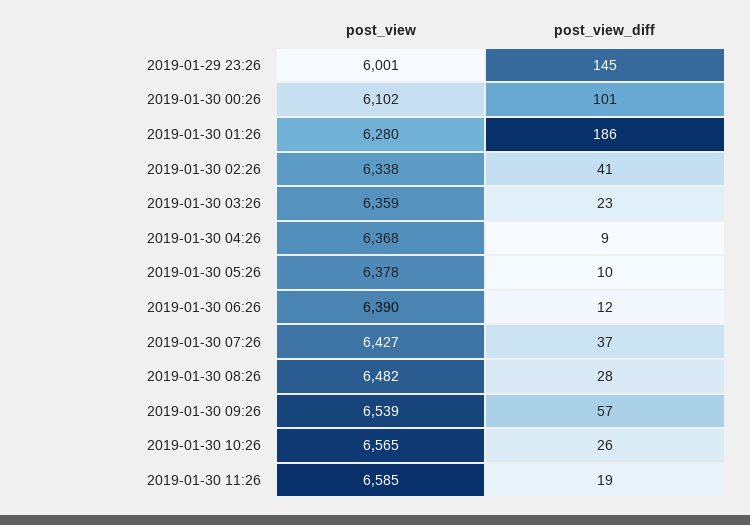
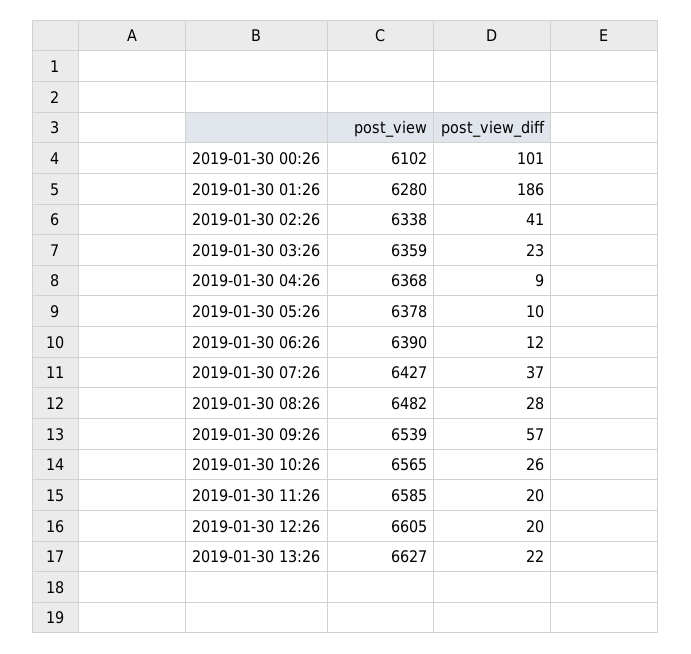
post_view, 2019-01-29 23:26: 6001 -> none
post_view_diff, 2019-01-29 23:26: 145 -> none
post_view_diff, 2019-01-30 11:26: 19 -> 20
post_view, 2019-01-30 12:26: none -> 6605
post_view_diff, 2019-01-30 12:26: none -> 20
post_view, 2019-01-30 13:26: none -> 6627
post_view_diff, 2019-01-30 13:26: none -> 22

